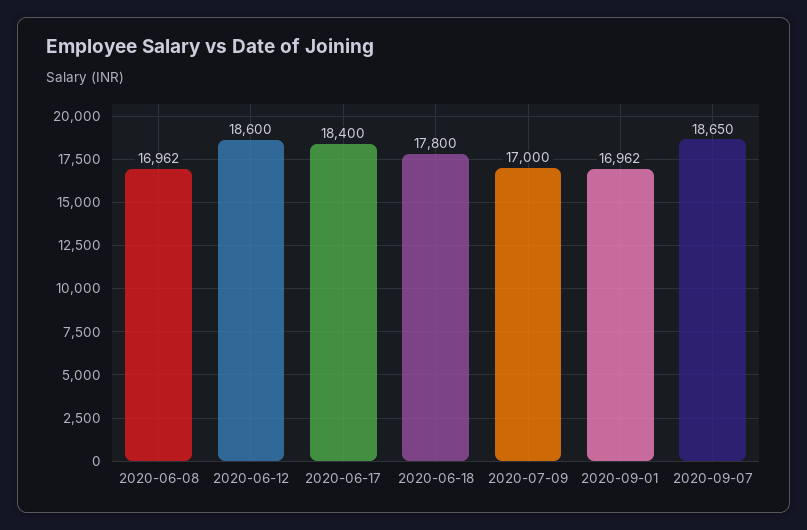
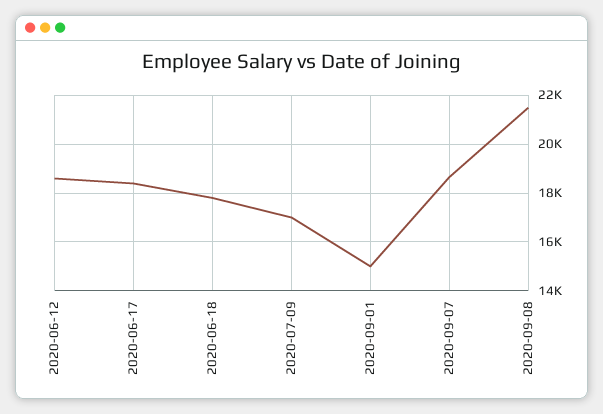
2020-06-08: 16962 -> none
2020-09-01: 16962 -> 15000
2020-09-08: none -> 21500

